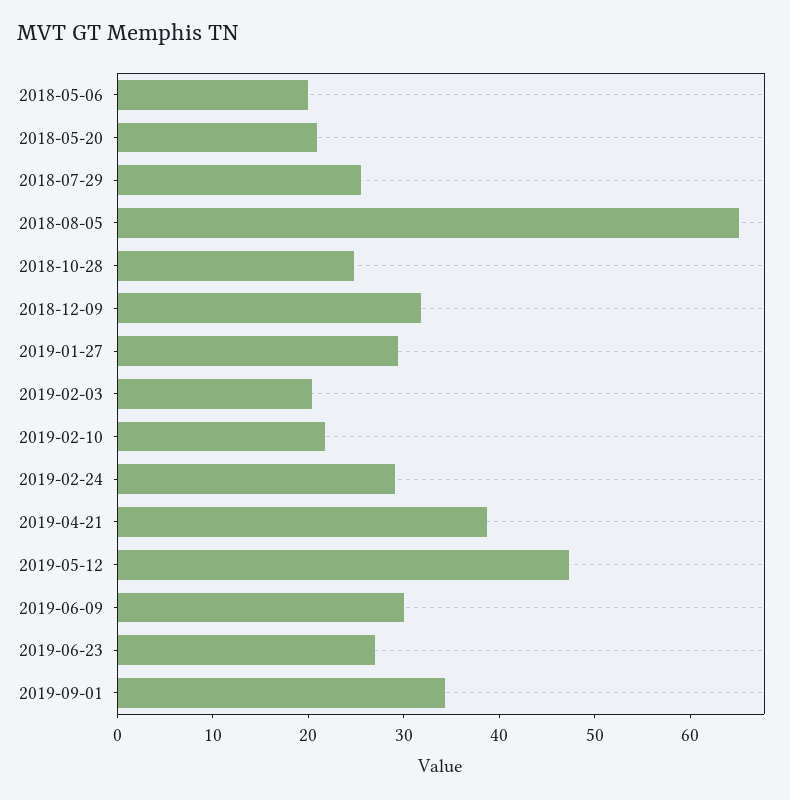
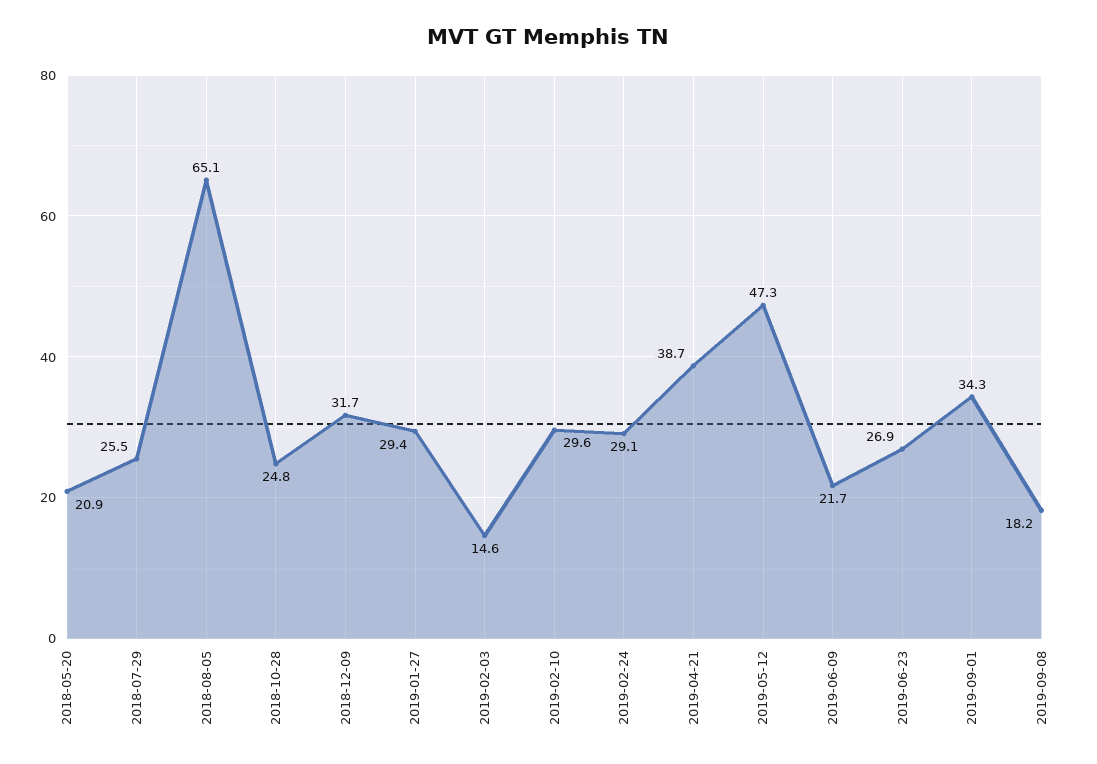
2018-05-06: 20 -> none
2019-02-03: 20 -> 14.6
2019-02-10: 22 -> 29.6
2019-06-09: 30 -> 21.7
2019-09-08: none -> 18.2

